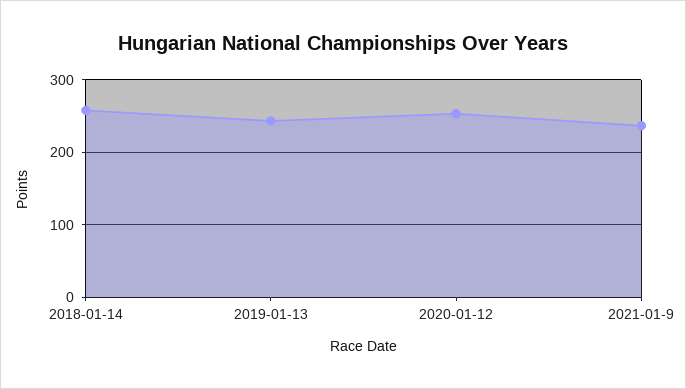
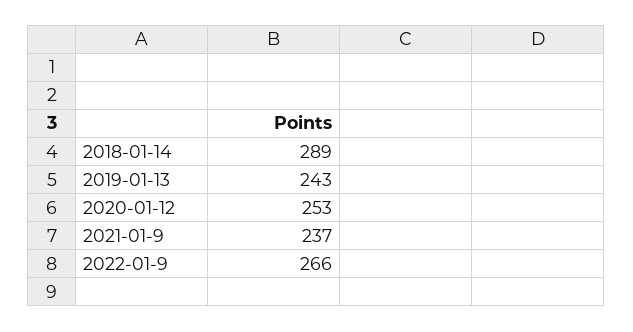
2018-01-14: 260 -> 289
2022-01-9: none -> 266

